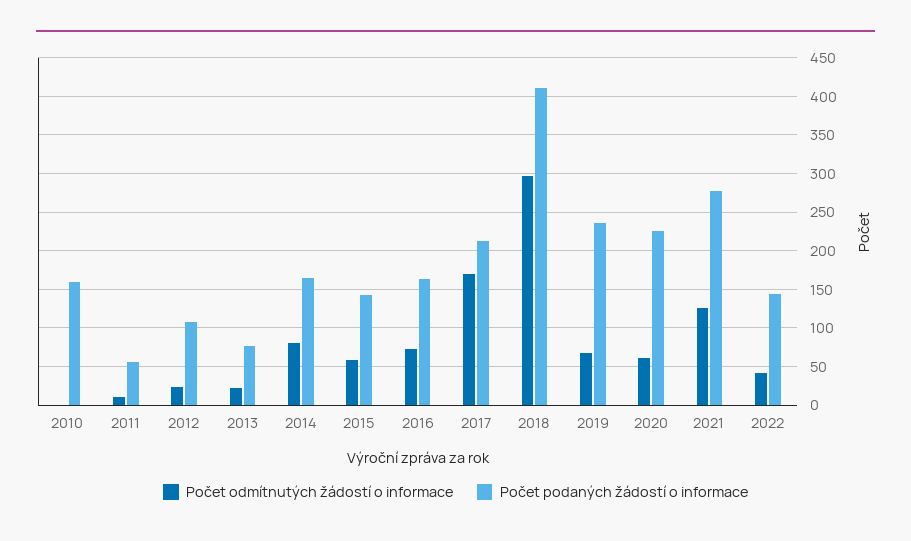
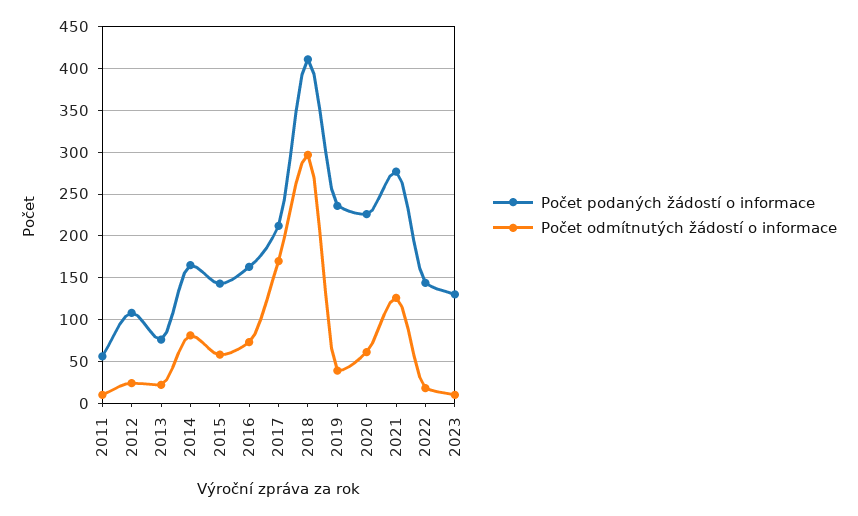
Počet odmítnutých žádostí o informace, 2010: 0 -> none
Počet podaných žádostí o informace, 2010: 160 -> none
Počet odmítnutých žádostí o informace, 2019: 70 -> 40
Počet odmítnutých žádostí o informace, 2022: 40 -> 20
Počet podaných žádostí o informace, 2023: none -> 130
Počet odmítnutých žádostí o informace, 2023: none -> 10

